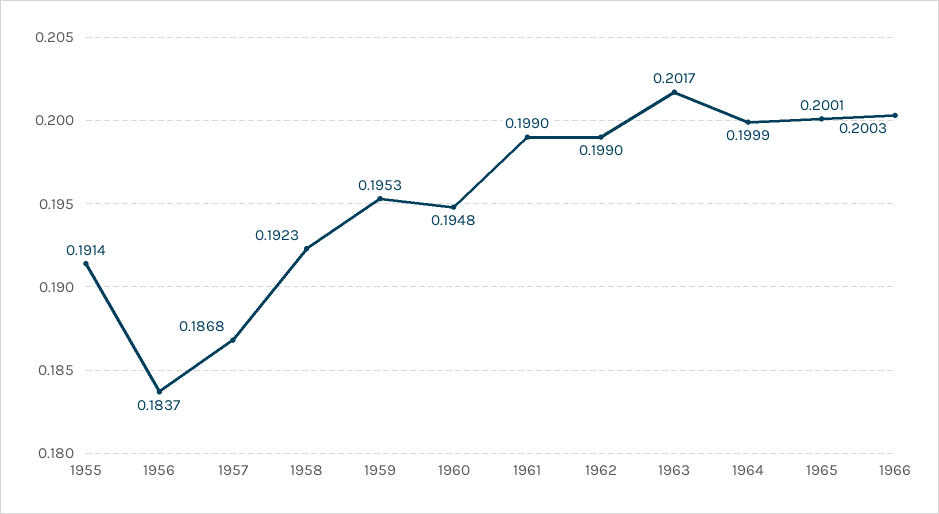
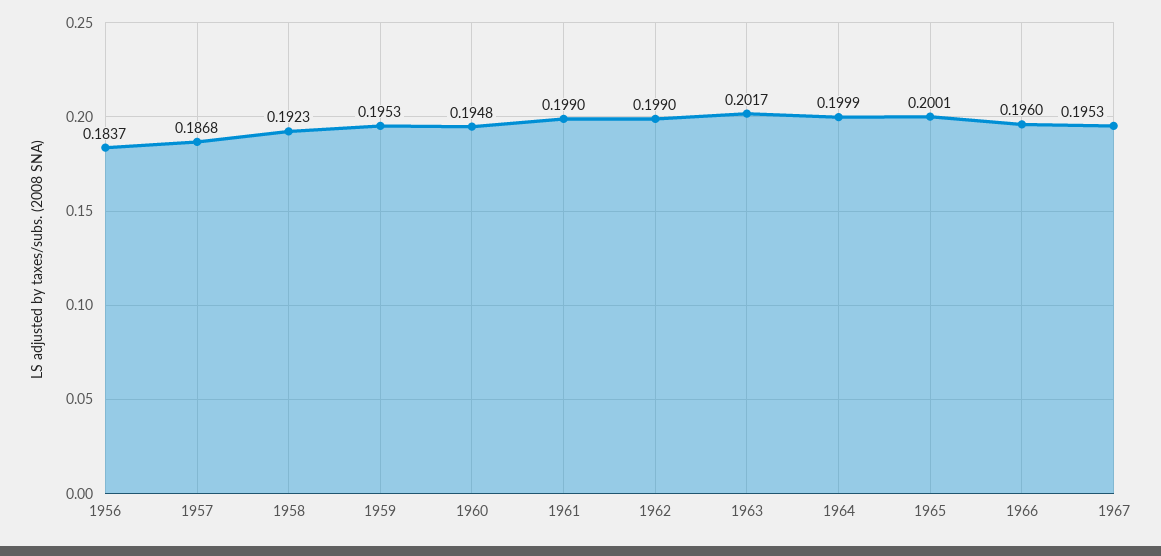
1955: 0.1914 -> none
1966: 0.2003 -> 0.196
1967: none -> 0.1953

